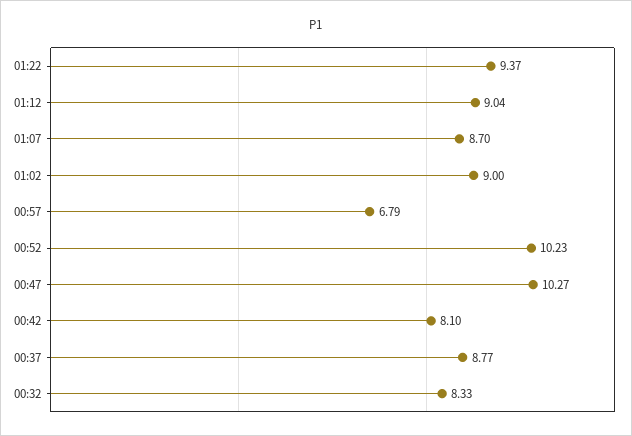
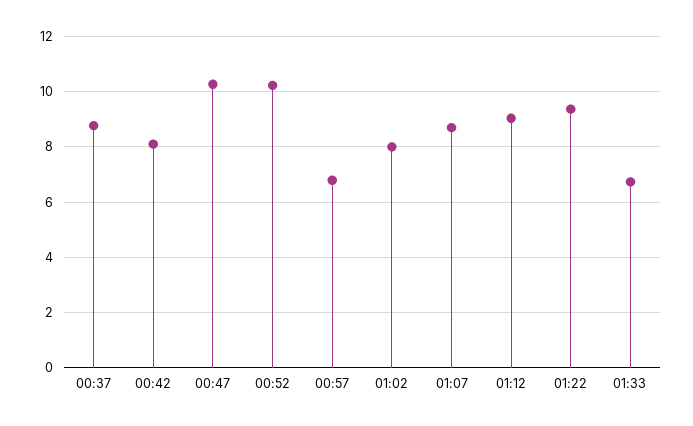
01:02: 9 -> 8
00:32: 8.33 -> none
01:33: none -> 6.75

